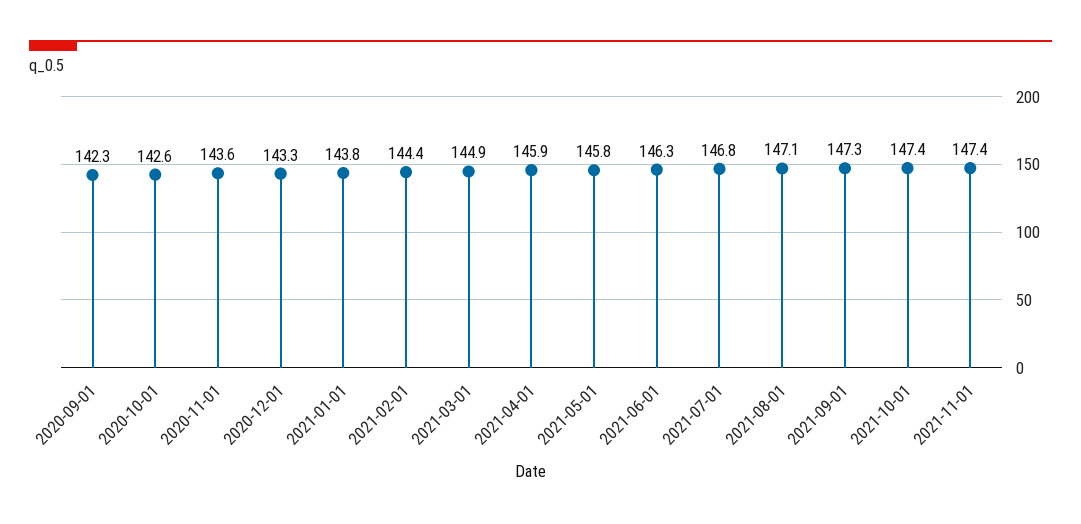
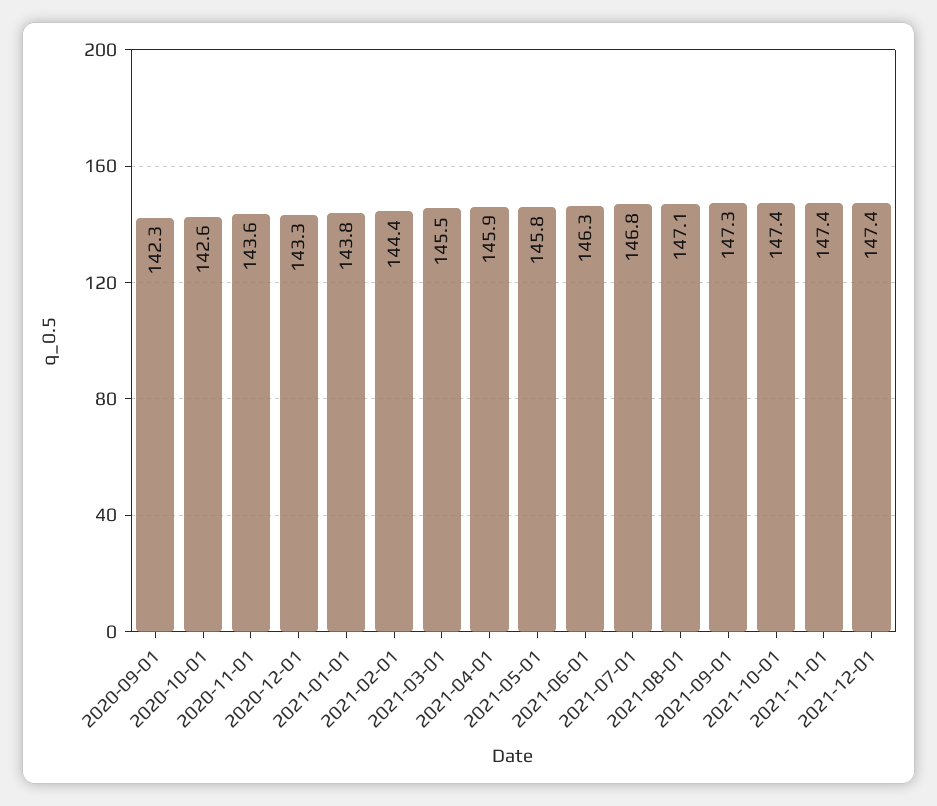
2021-03-01: 144.9 -> 145.5
2021-12-01: none -> 147.4

